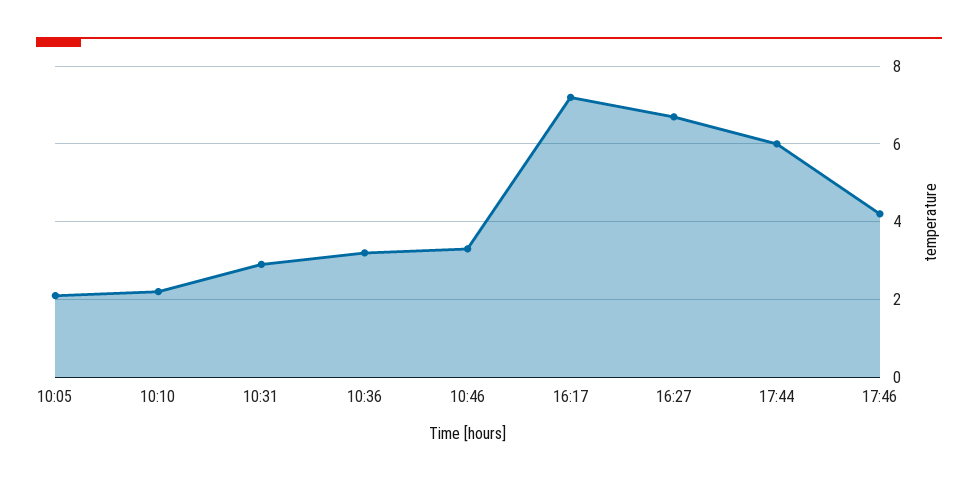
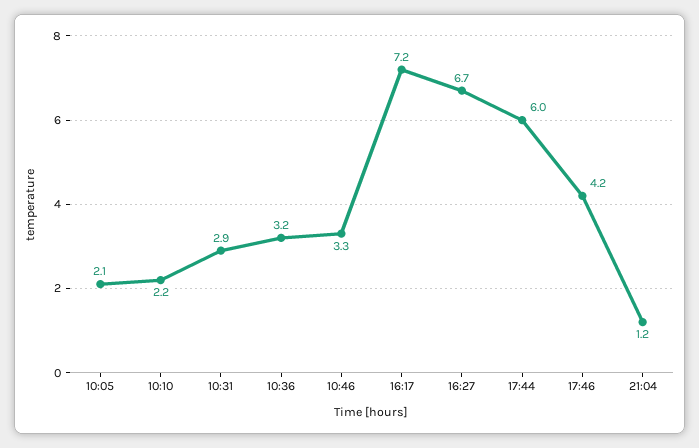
21:04: none -> 1.2

